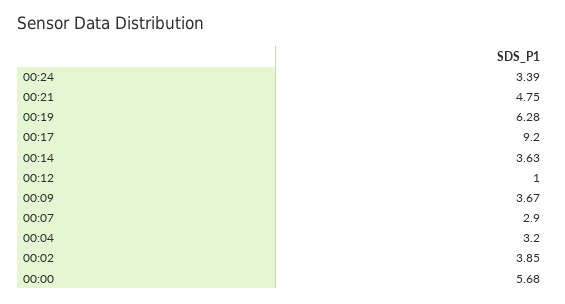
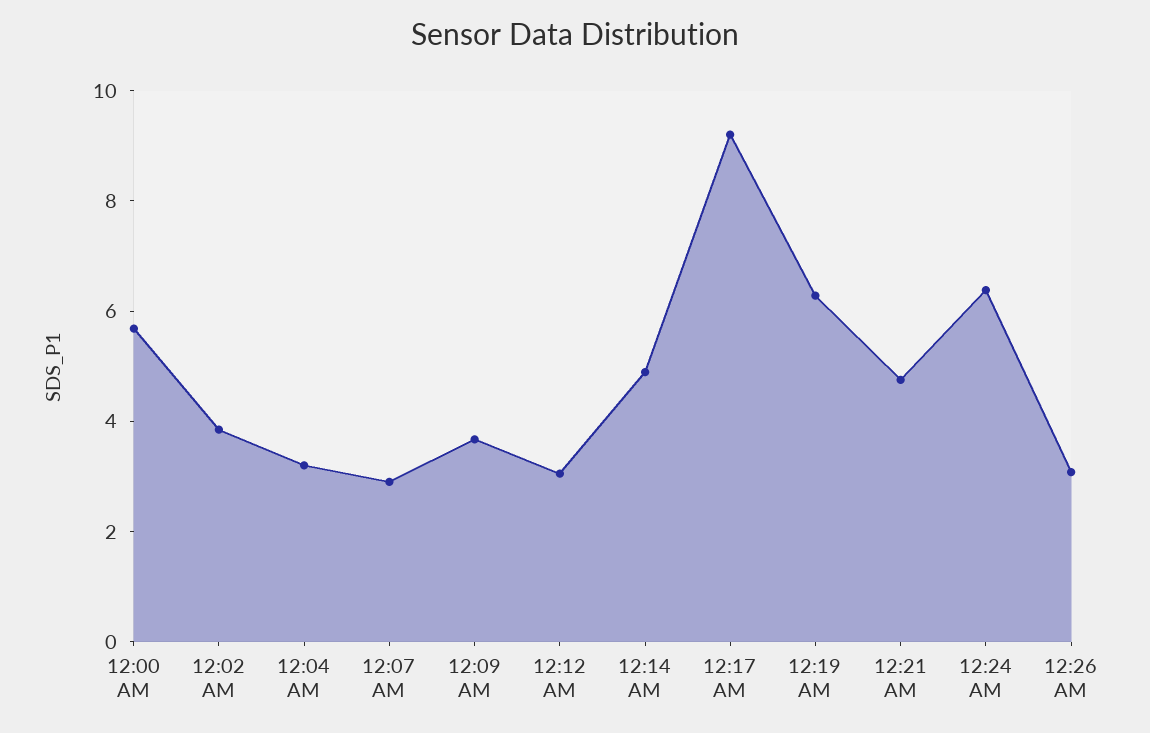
00:24: 3.39 -> 6.5
00:14: 3.63 -> 5
00:12: 1 -> 3
12:26 AM: none -> 3

